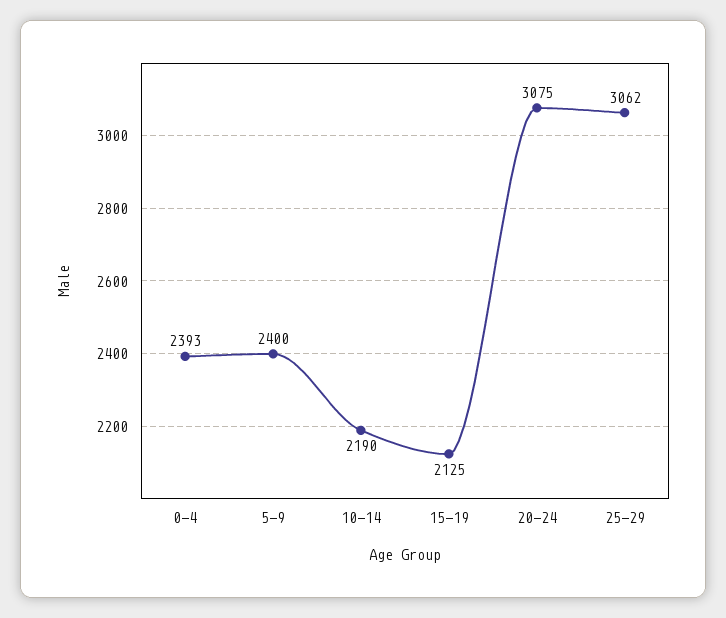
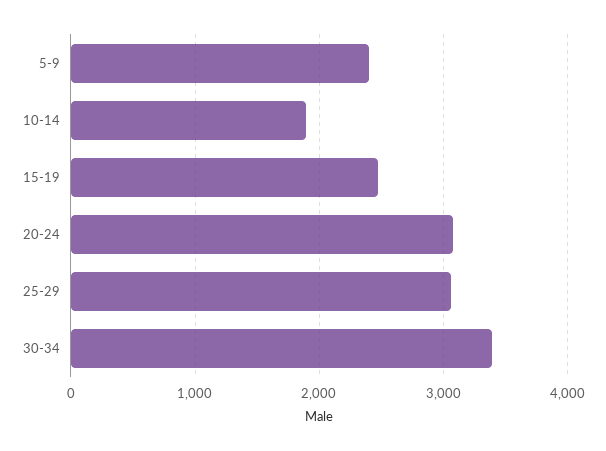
0-4: 2393 -> none
10-14: 2190 -> 1900
15-19: 2125 -> 2500
30-34: none -> 3400

